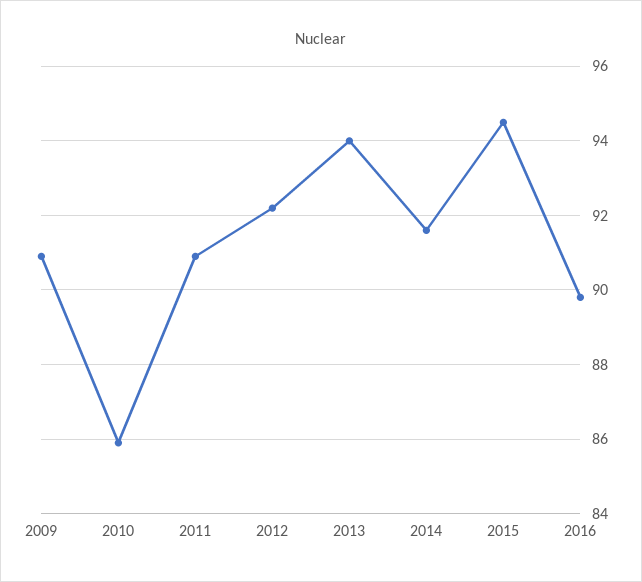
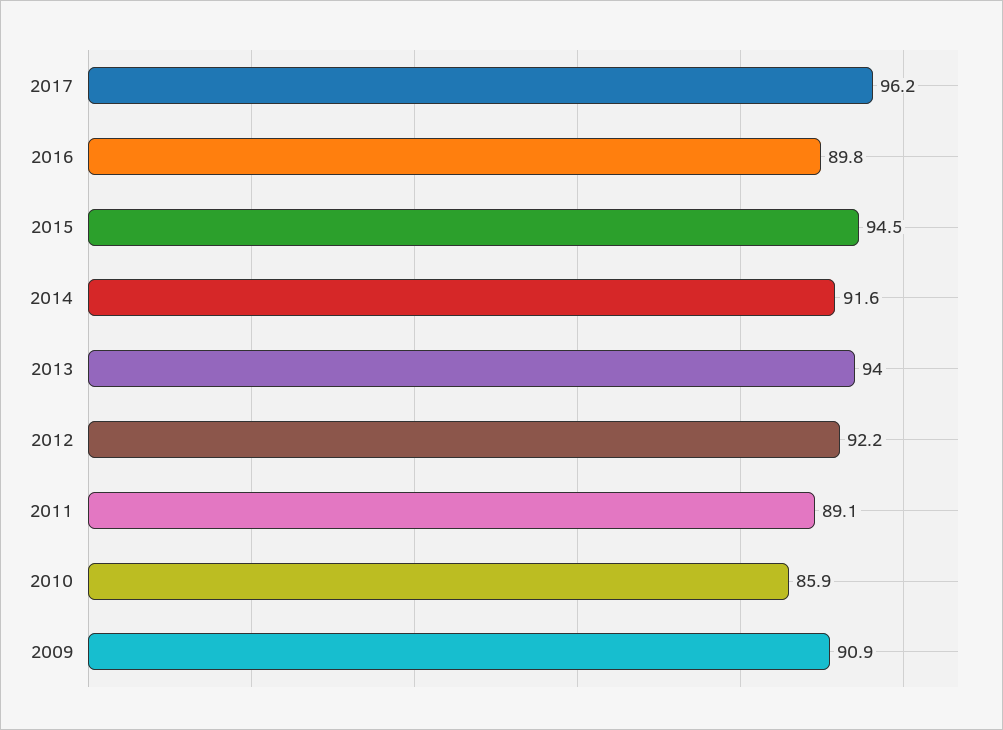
2011: 91 -> 89.1
2017: none -> 96.2

